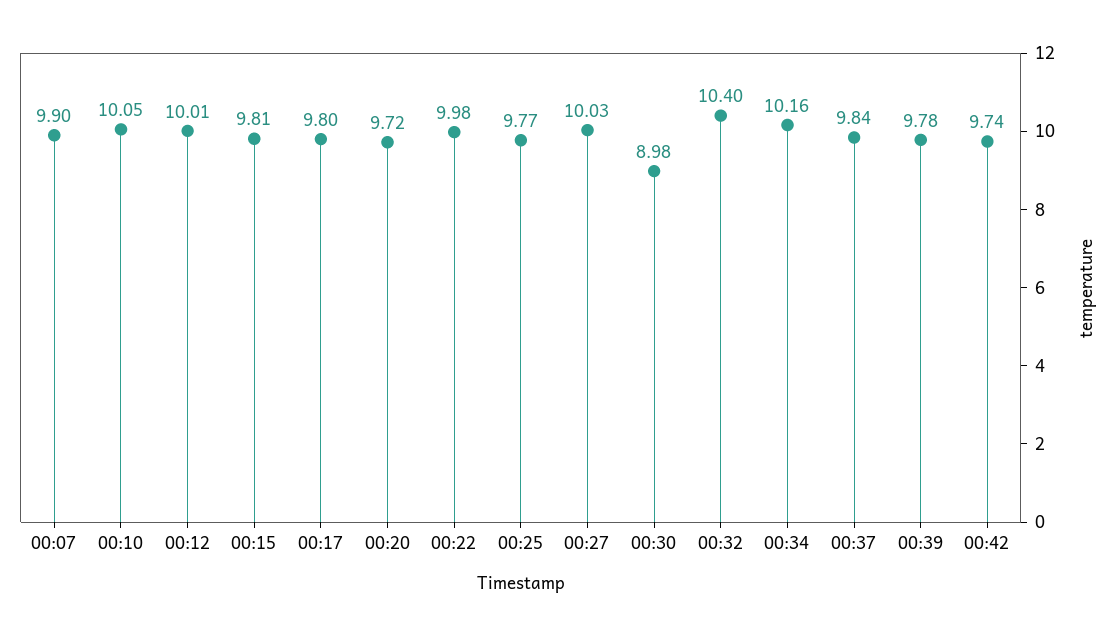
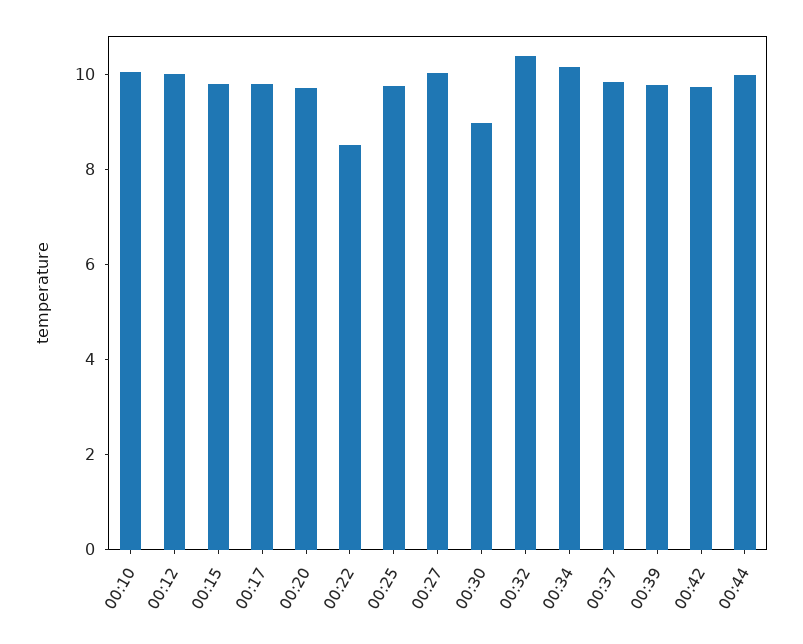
00:07: 9.9 -> none
00:22: 9.98 -> 8.5
00:44: none -> 10

